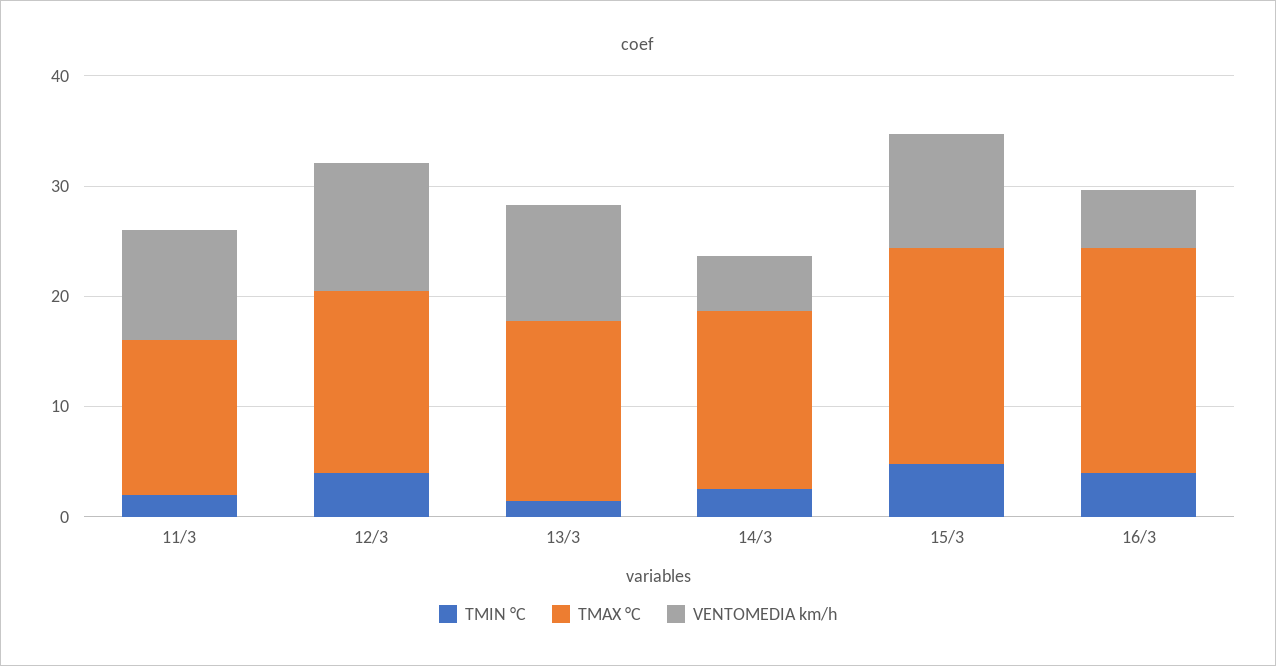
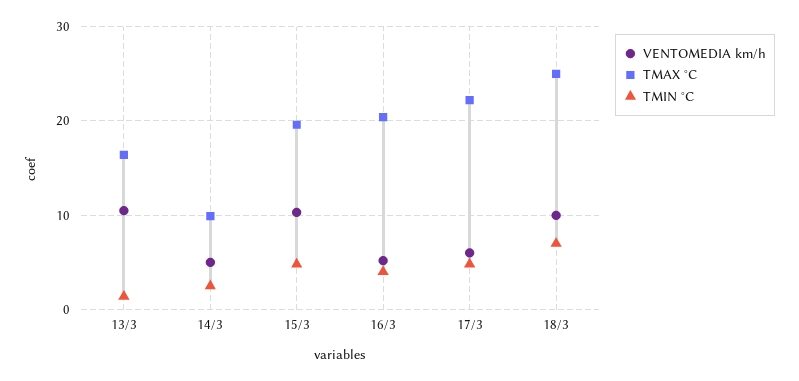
TMIN °C, 11/3: 2 -> none
TMAX °C, 11/3: 14 -> none
VENTOMEDIA km/h, 11/3: 10 -> none
TMIN °C, 12/3: 4 -> none
TMAX °C, 12/3: 16 -> none
VENTOMEDIA km/h, 12/3: 12 -> none
TMAX °C, 14/3: 16 -> 10
VENTOMEDIA km/h, 17/3: none -> 6
TMAX °C, 17/3: none -> 22
TMIN °C, 17/3: none -> 5
VENTOMEDIA km/h, 18/3: none -> 10
TMAX °C, 18/3: none -> 25
TMIN °C, 18/3: none -> 7

